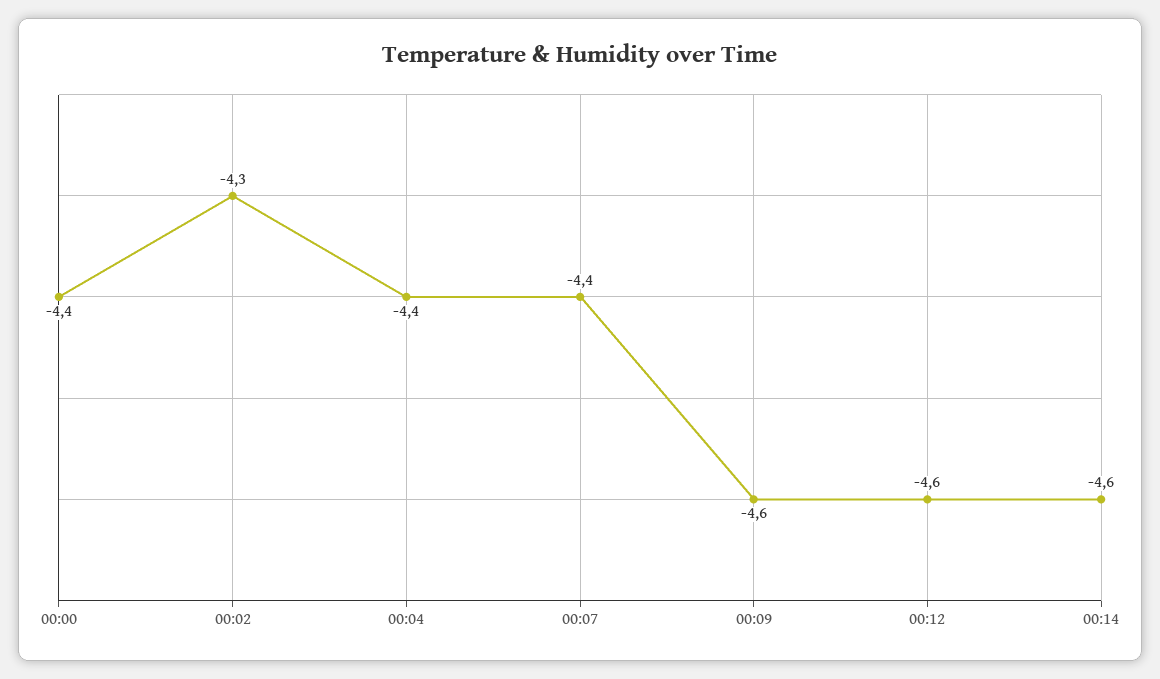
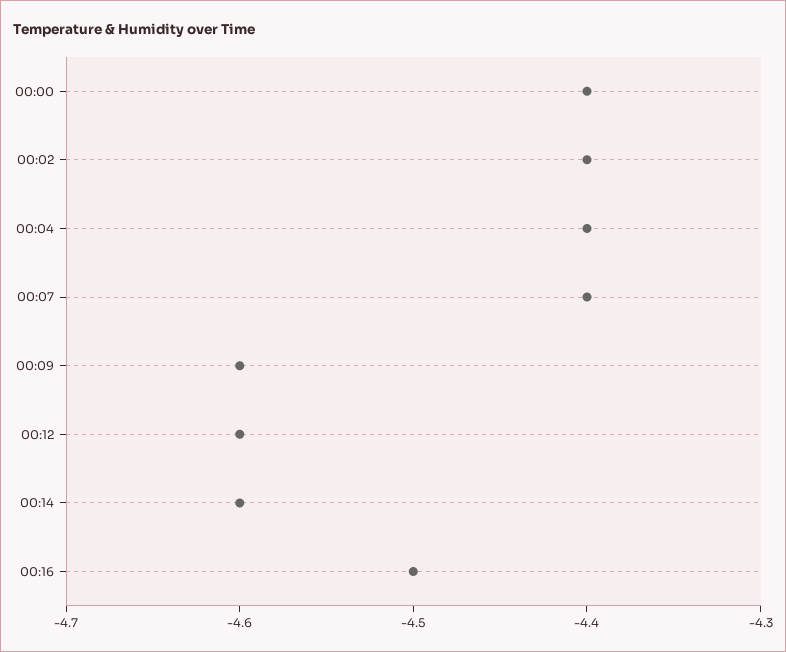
00:02: -4.3 -> -4.4
00:16: none -> -4.5

